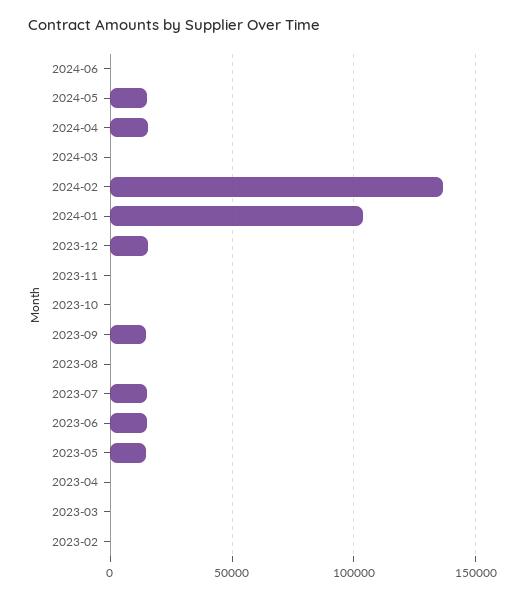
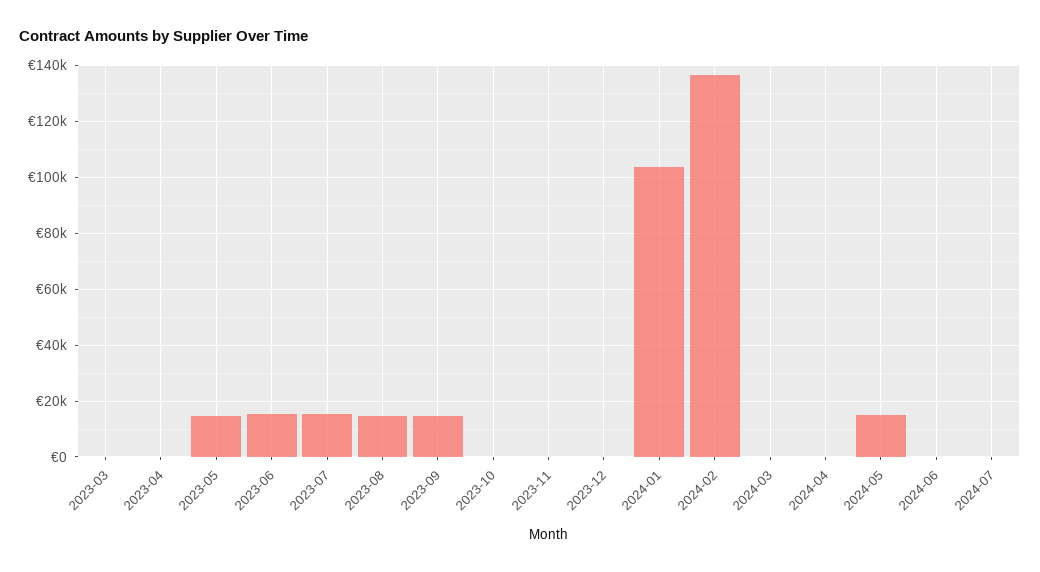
2024-04: 15000 -> 0
2023-12: 15000 -> 0
2023-08: 0 -> 15000
2023-02: 0 -> none
2024-07: none -> 0

